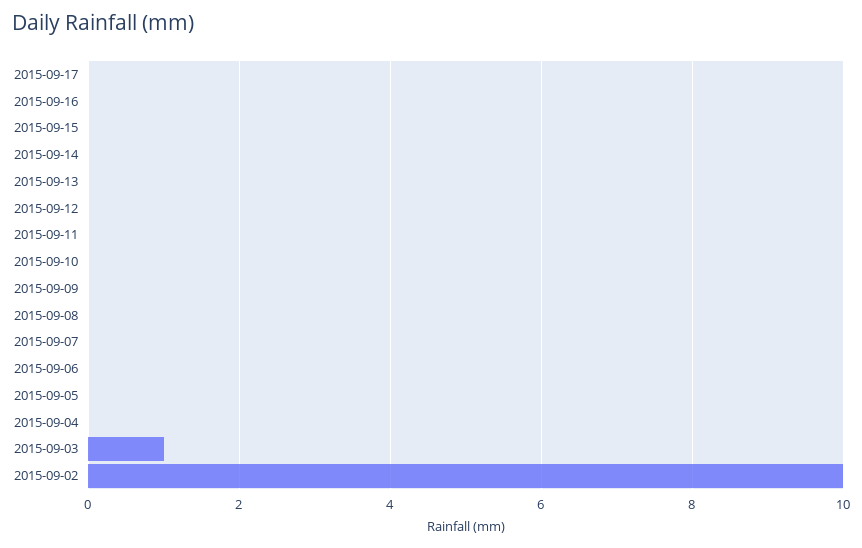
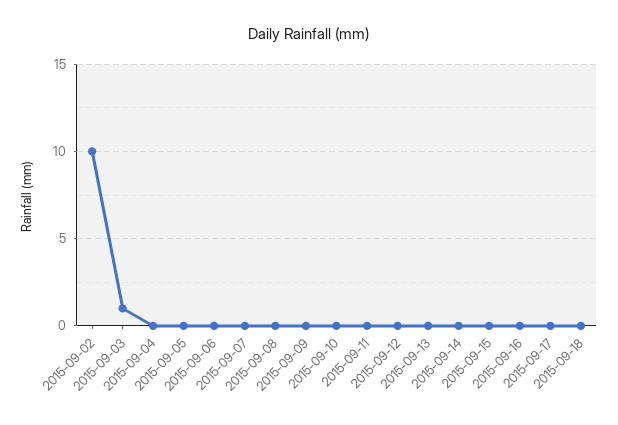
2015-09-18: none -> 0

